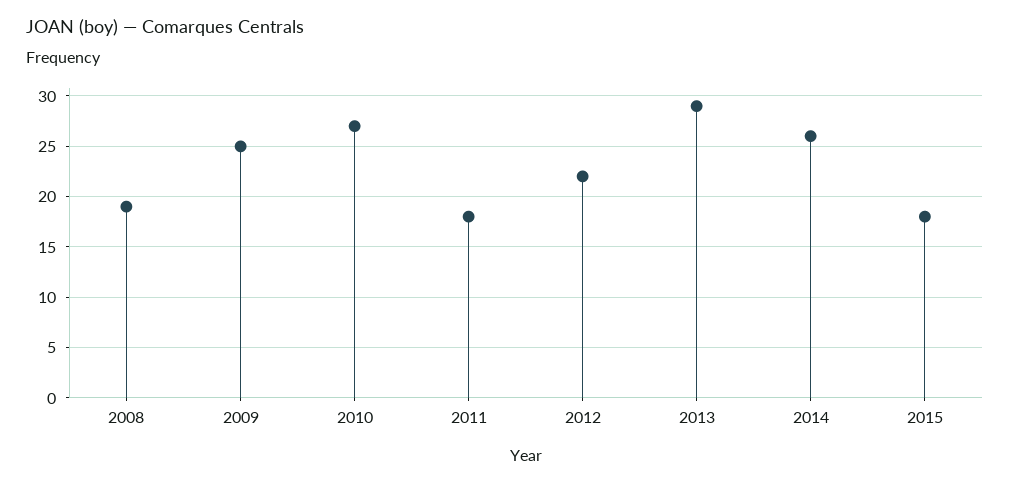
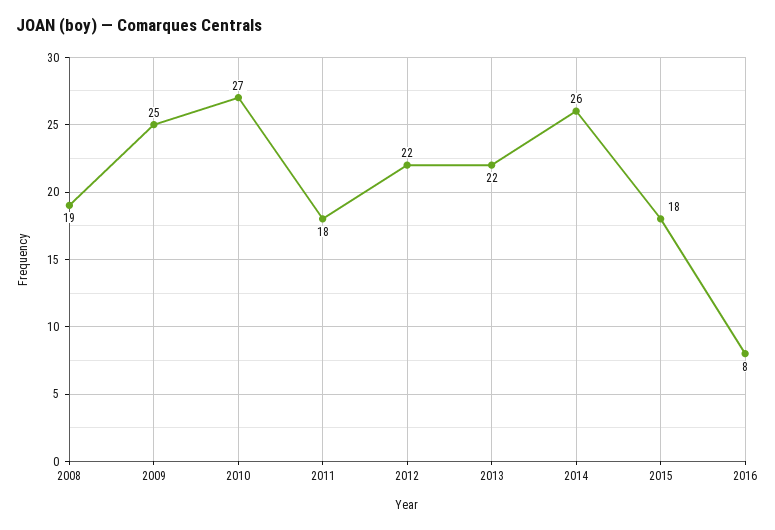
2013: 29 -> 22
2016: none -> 8

